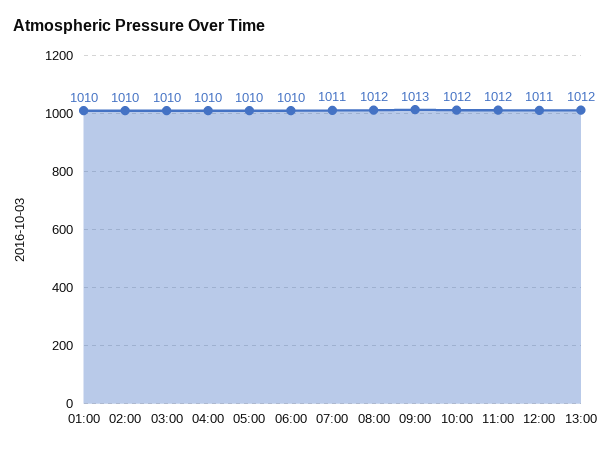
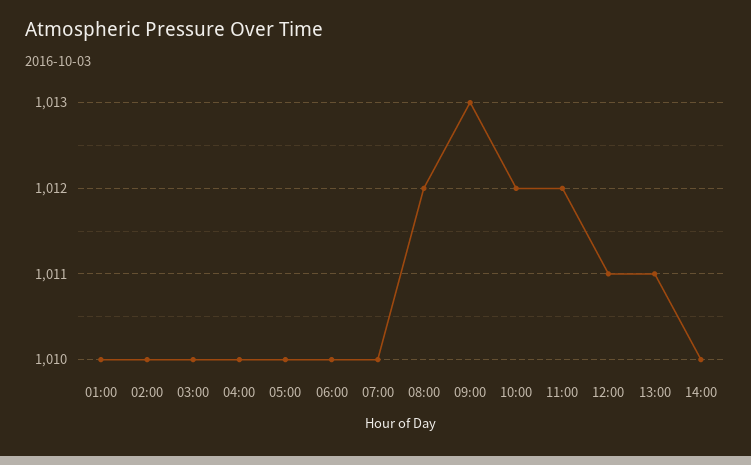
07:00: 1011 -> 1010
13:00: 1012 -> 1011
14:00: none -> 1010

